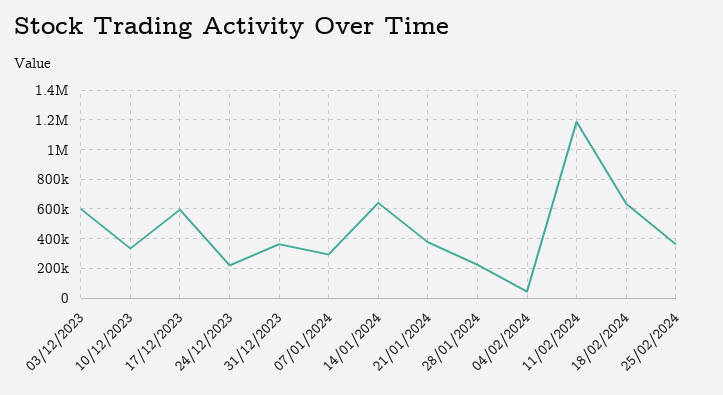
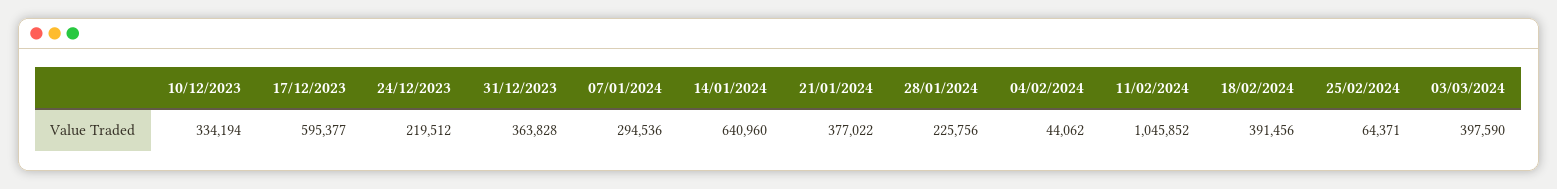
03/12/2023: 600000 -> none
11/02/2024: 1200000 -> 1045852
18/02/2024: 650000 -> 391456
25/02/2024: 350000 -> 64371
03/03/2024: none -> 397590

